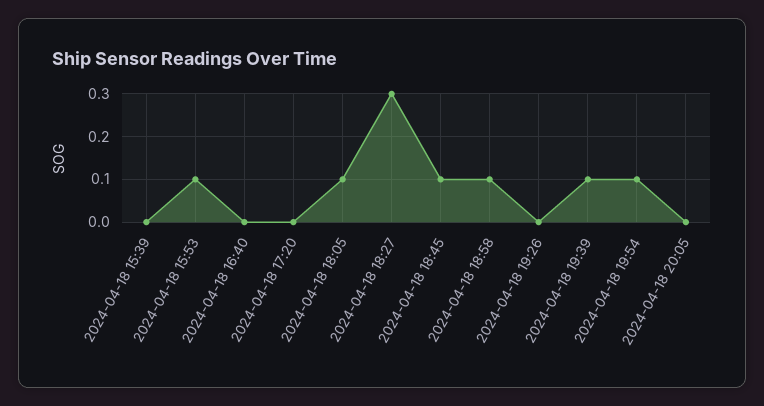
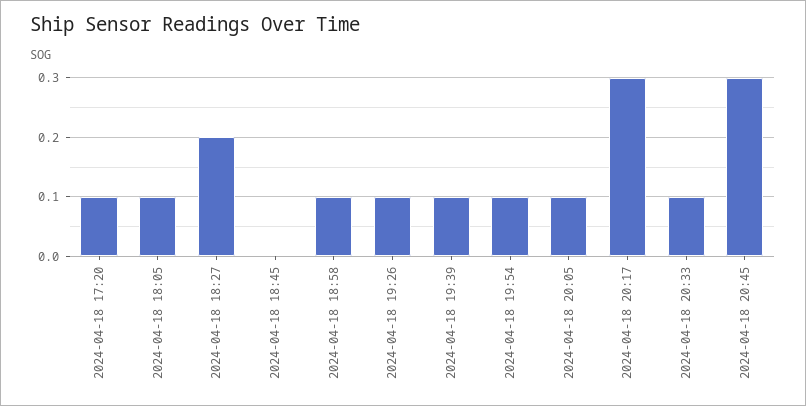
2024-04-18 15:39: 0 -> none
2024-04-18 15:53: 0.1 -> none
2024-04-18 16:40: 0 -> none
2024-04-18 17:20: 0 -> 0.1
2024-04-18 18:27: 0.3 -> 0.2
2024-04-18 18:45: 0.1 -> 0
2024-04-18 19:26: 0 -> 0.1
2024-04-18 20:05: 0 -> 0.1
2024-04-18 20:17: none -> 0.3
2024-04-18 20:33: none -> 0.1
2024-04-18 20:45: none -> 0.3

